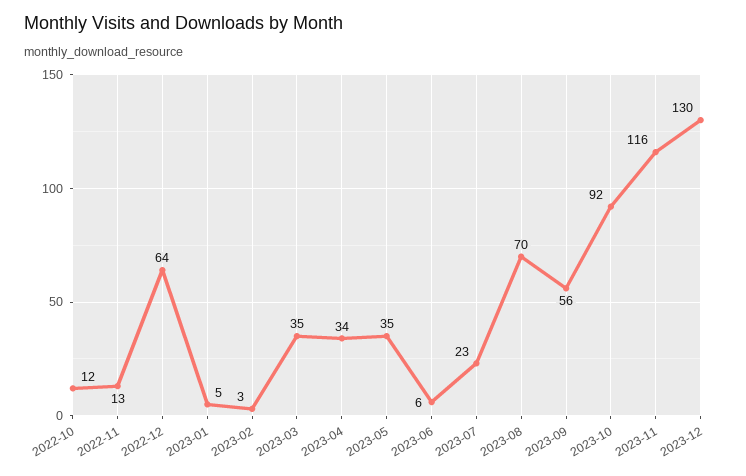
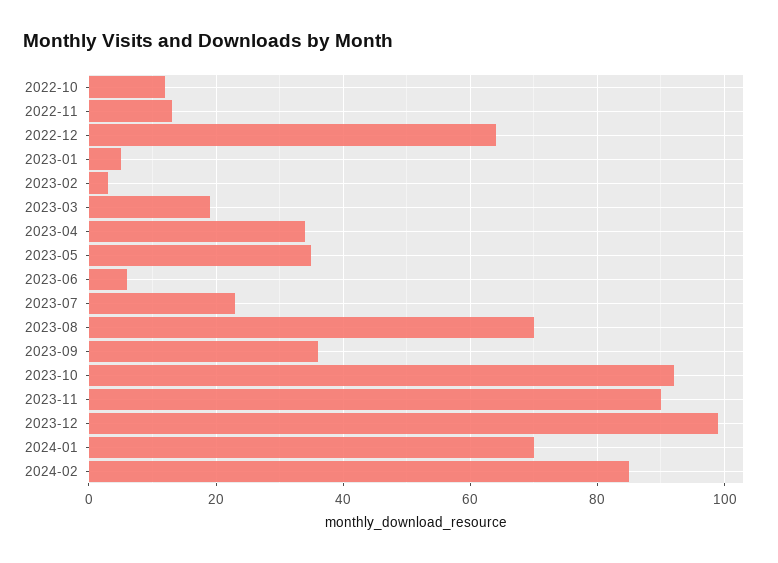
2023-03: 35 -> 20
2023-09: 56 -> 35
2023-11: 116 -> 90
2023-12: 130 -> 100
2024-01: none -> 70
2024-02: none -> 85

